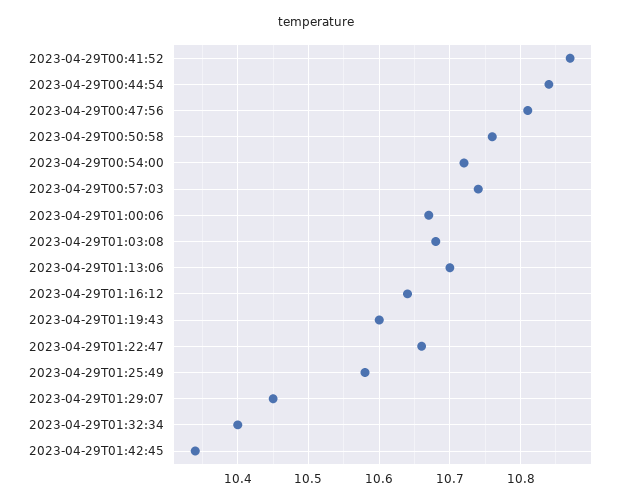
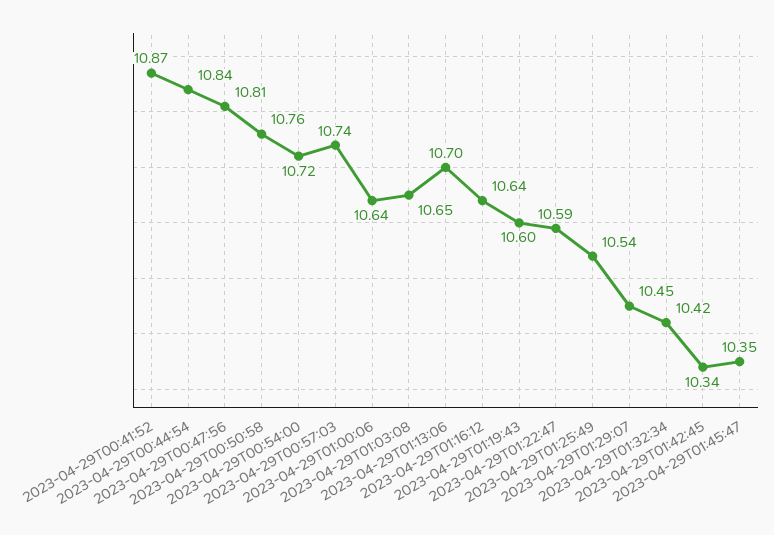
2023-04-29T01:00:06: 10.67 -> 10.64
2023-04-29T01:03:08: 10.68 -> 10.65
2023-04-29T01:22:47: 10.66 -> 10.59
2023-04-29T01:25:49: 10.58 -> 10.54
2023-04-29T01:32:34: 10.4 -> 10.42
2023-04-29T01:45:47: none -> 10.35

